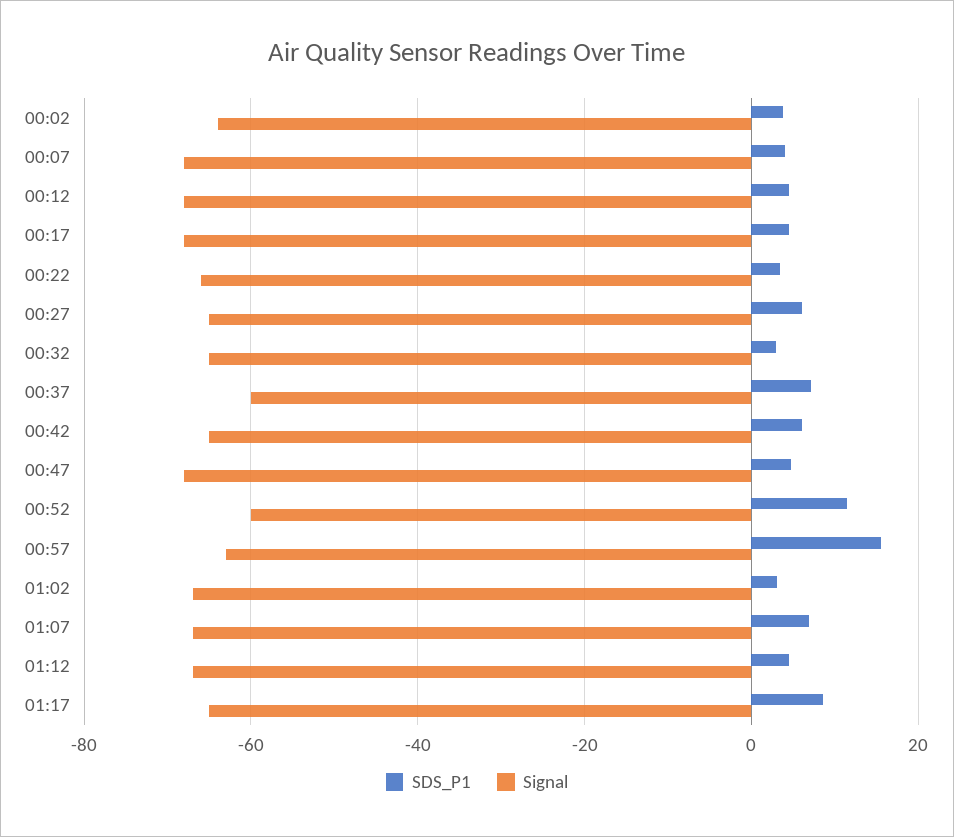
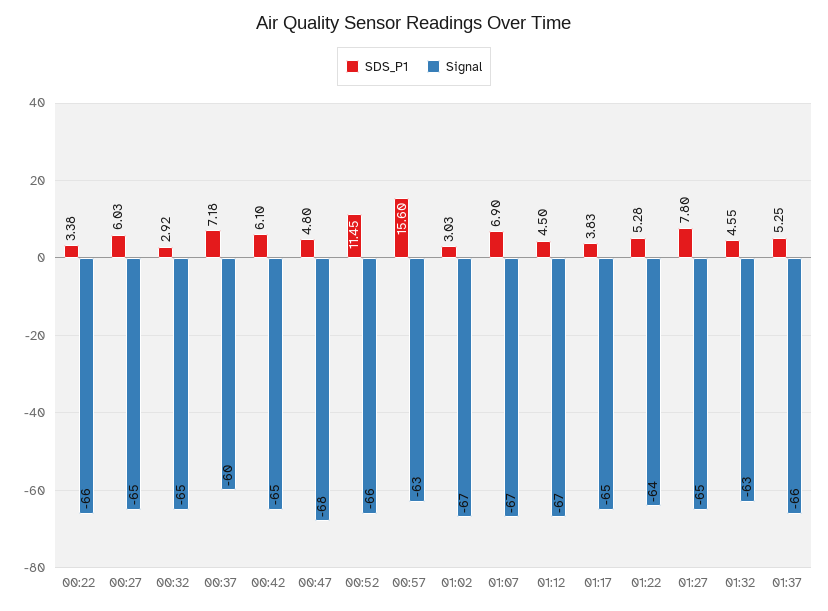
SDS_P1, 00:02: 4 -> none
Signal, 00:02: -64 -> none
SDS_P1, 00:07: 4 -> none
Signal, 00:07: -68 -> none
SDS_P1, 00:12: 4 -> none
Signal, 00:12: -68 -> none
SDS_P1, 00:17: 4 -> none
Signal, 00:17: -68 -> none
Signal, 00:52: -60 -> -66
SDS_P1, 01:17: 8 -> 3.83
SDS_P1, 01:22: none -> 5.28
Signal, 01:22: none -> -64
SDS_P1, 01:27: none -> 7.8
Signal, 01:27: none -> -65
SDS_P1, 01:32: none -> 4.55
Signal, 01:32: none -> -63
SDS_P1, 01:37: none -> 5.25
Signal, 01:37: none -> -66

